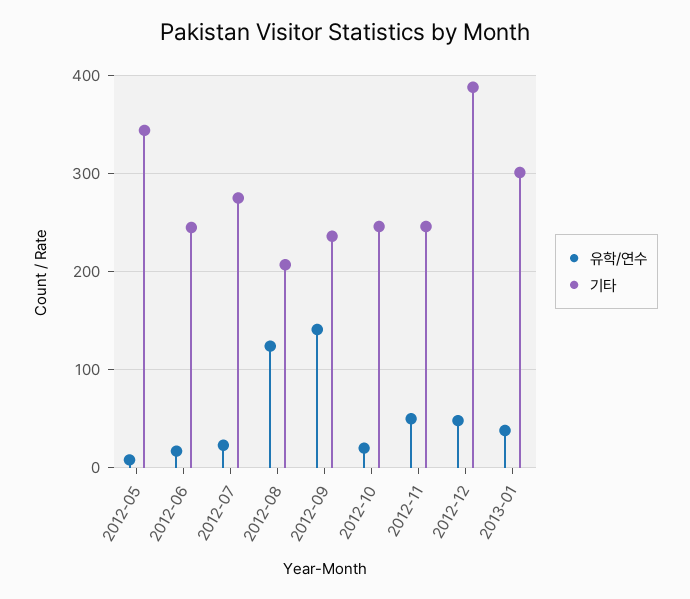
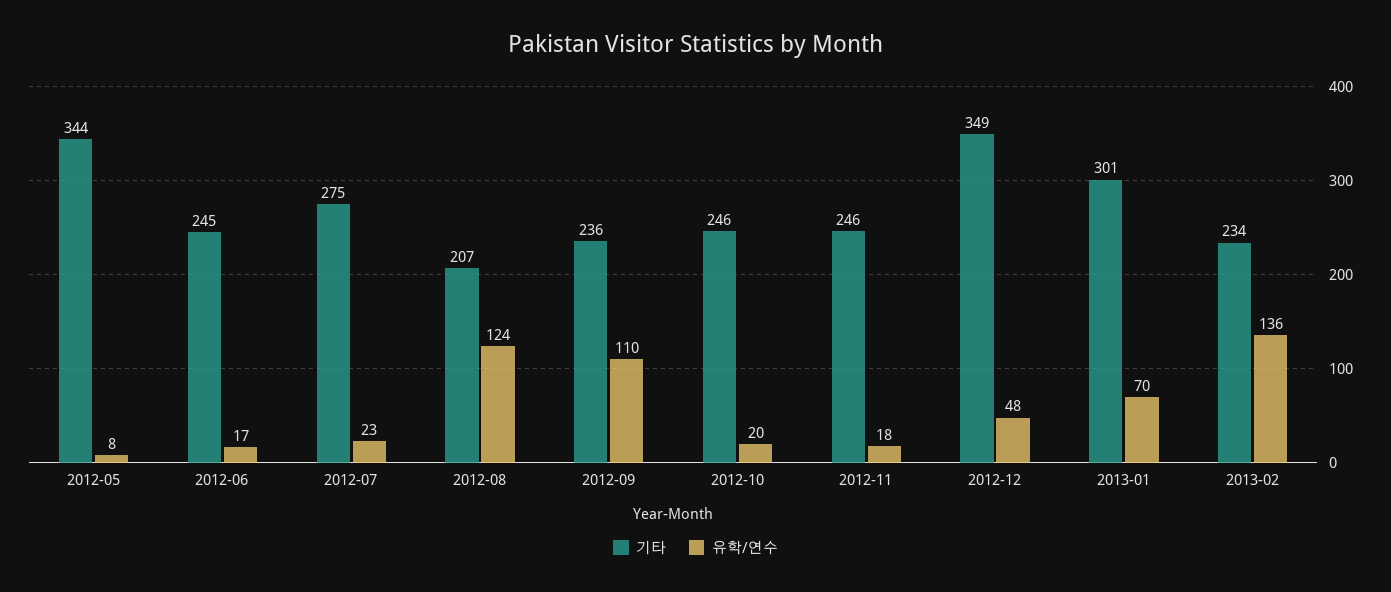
유학/연수, 2012-09: 140 -> 110
유학/연수, 2012-11: 50 -> 18
기타, 2012-12: 390 -> 349
유학/연수, 2013-01: 40 -> 70
기타, 2013-02: none -> 234
유학/연수, 2013-02: none -> 136

